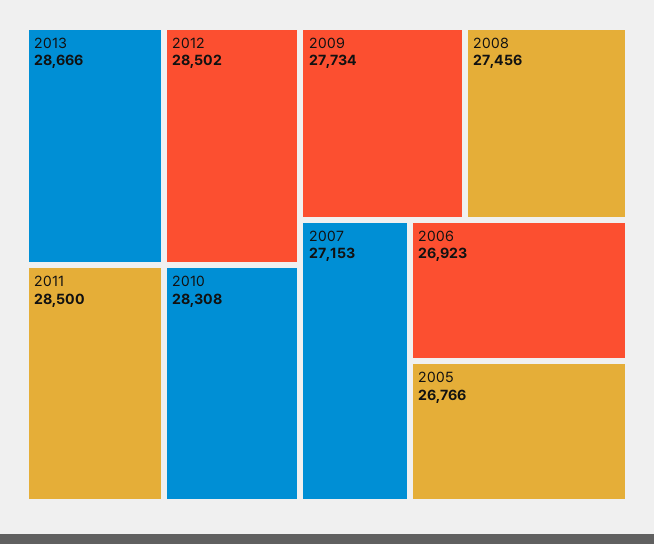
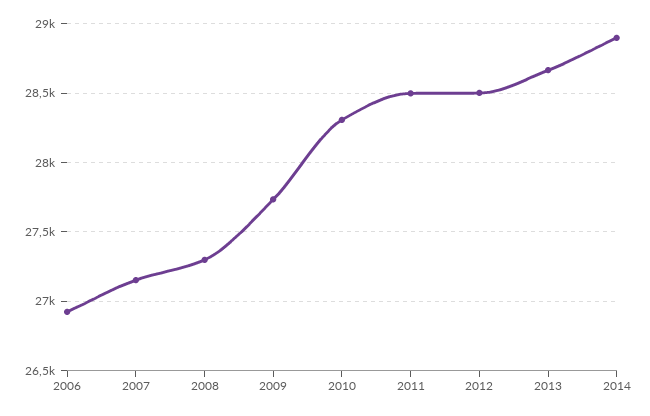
2008: 27456 -> 27300
2005: 26766 -> none
2014: none -> 28900

